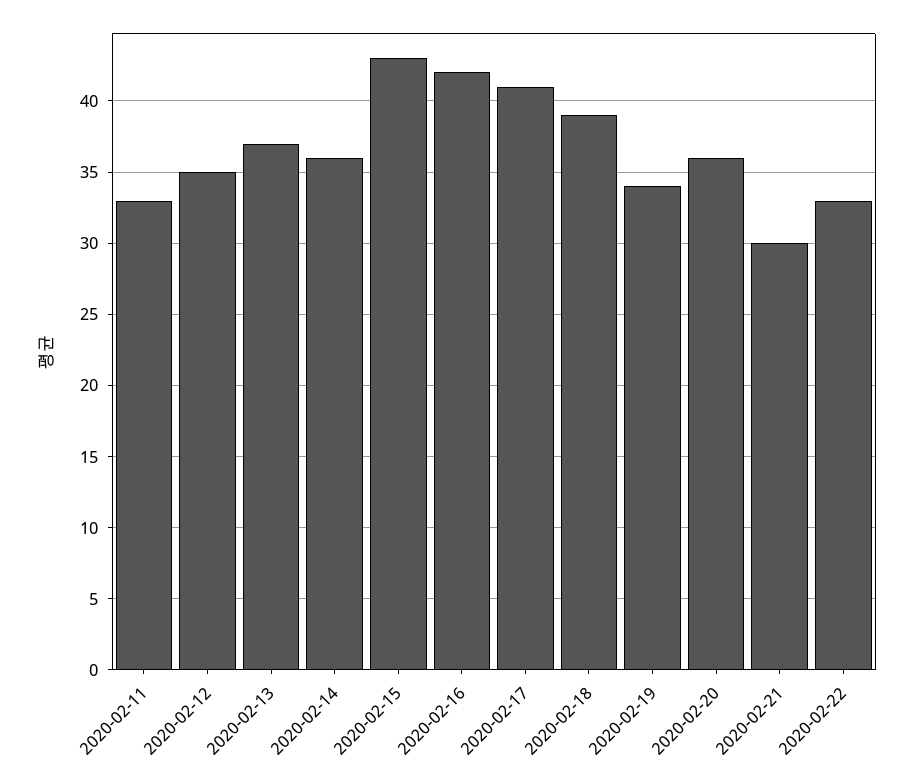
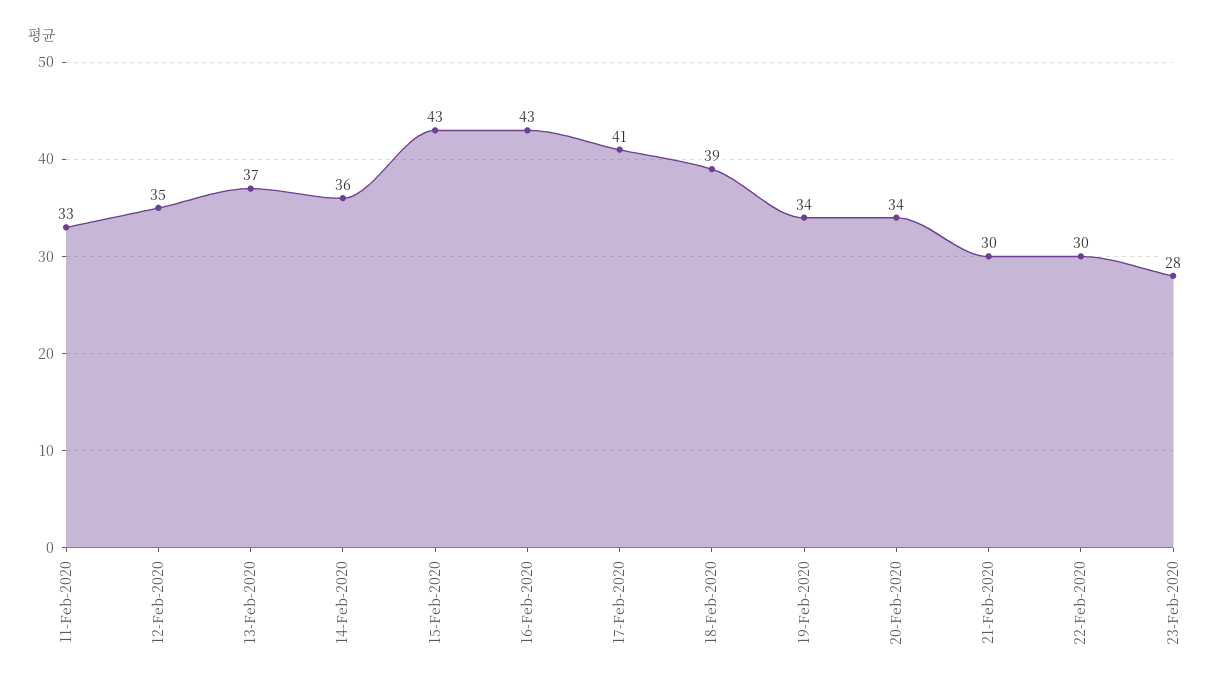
2020-02-16: 42 -> 43
2020-02-20: 36 -> 34
2020-02-22: 33 -> 30
23-Feb-2020: none -> 28

